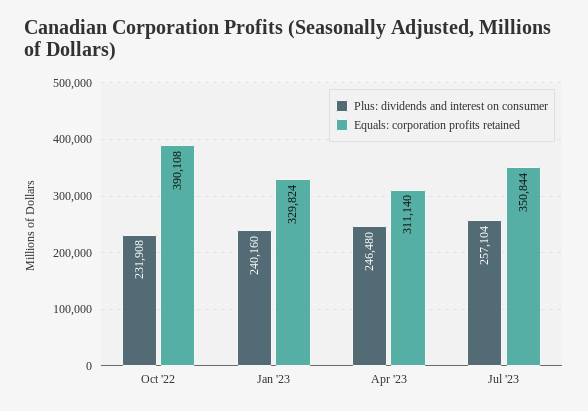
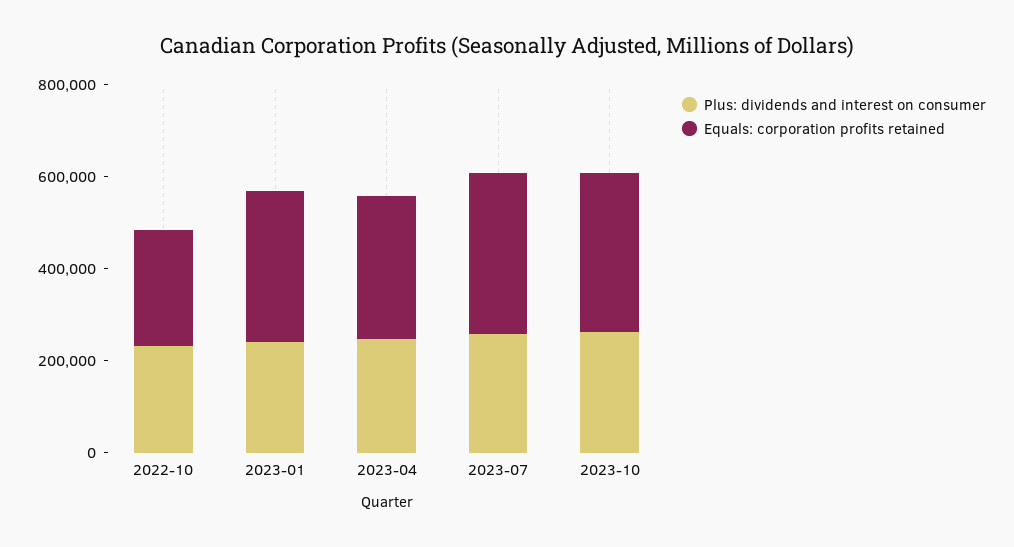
Equals: corporation profits retained, Oct '22: 390108 -> 250000
Plus: dividends and interest on consumer, 2023-10: none -> 250000
Equals: corporation profits retained, 2023-10: none -> 350000

